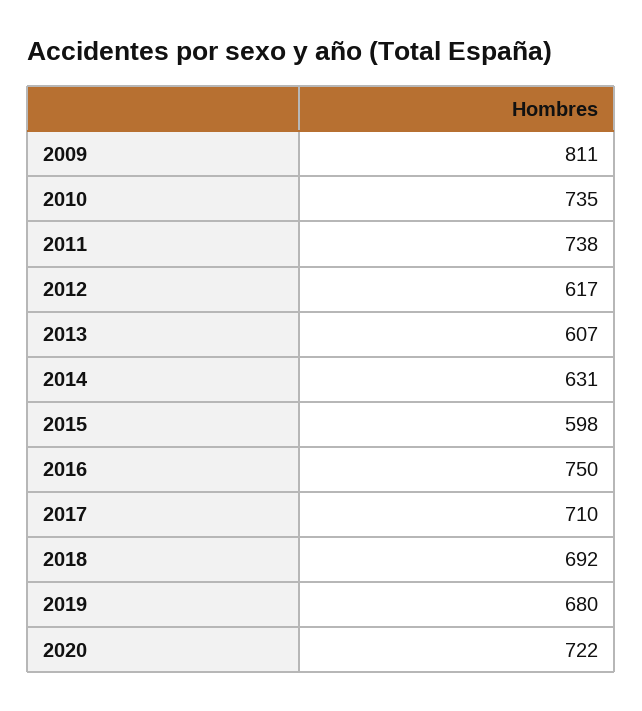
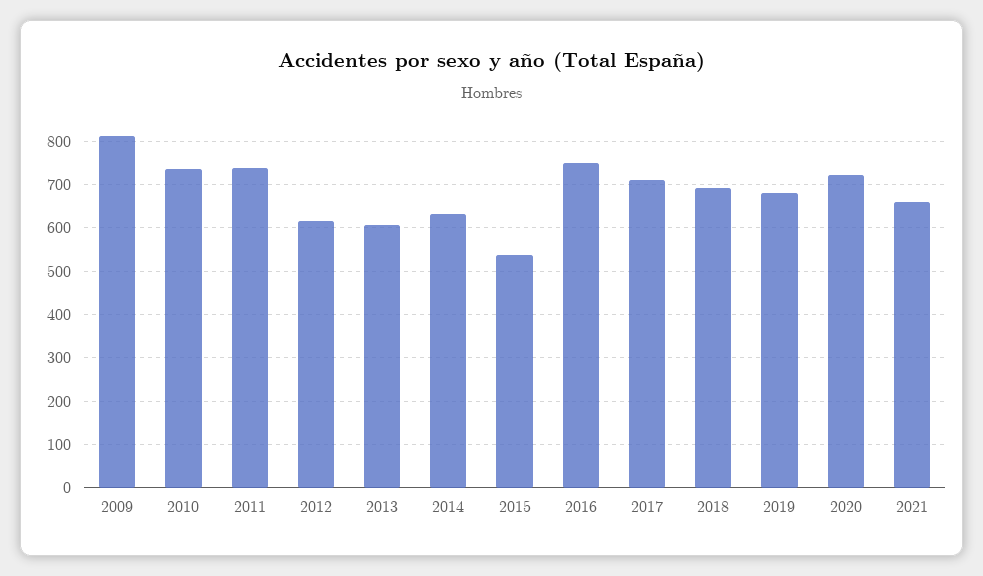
2015: 598 -> 540
2021: none -> 660

